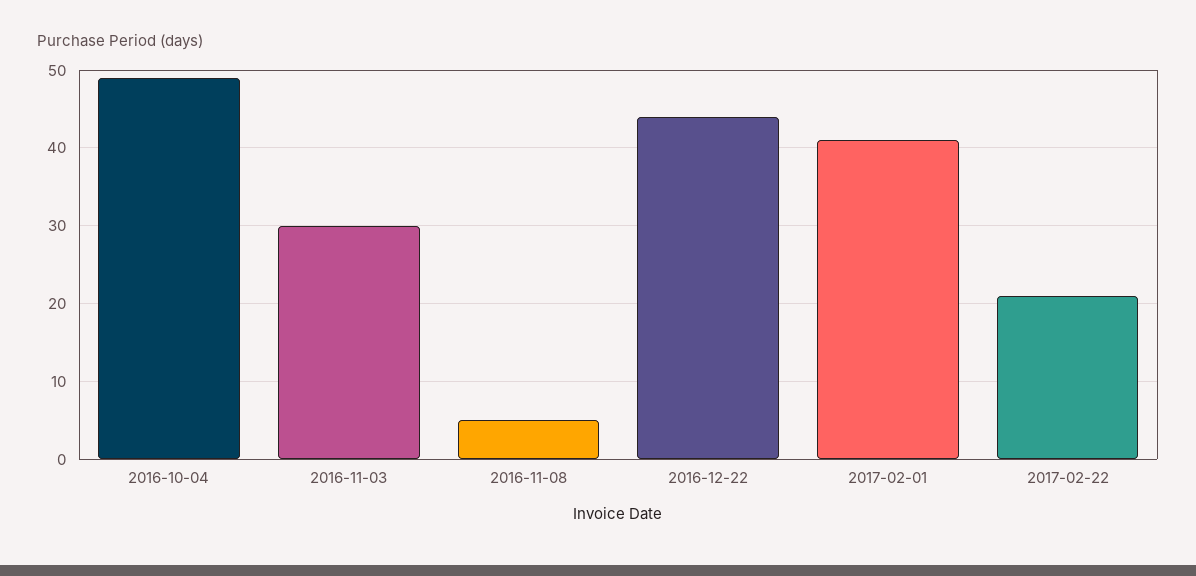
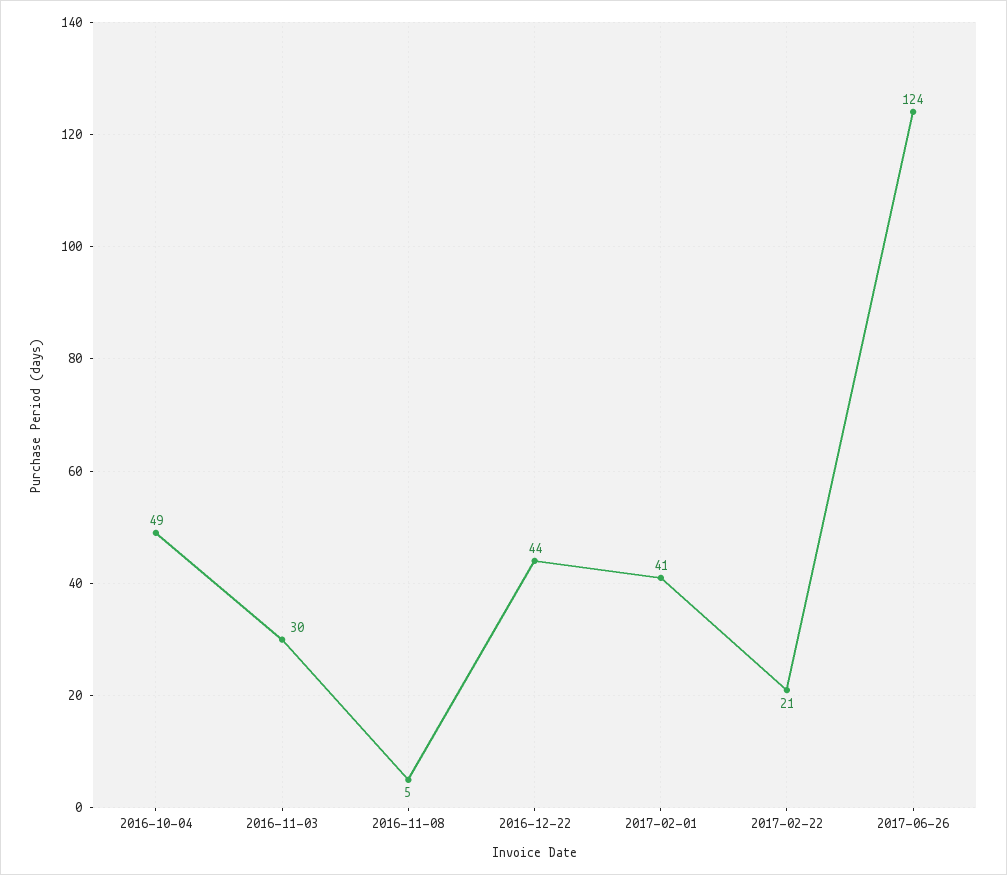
2017-06-26: none -> 124

